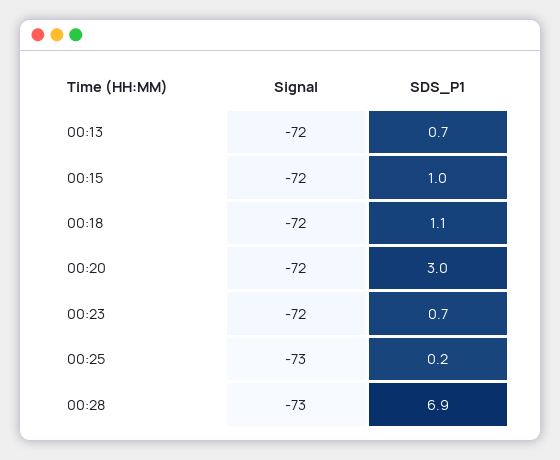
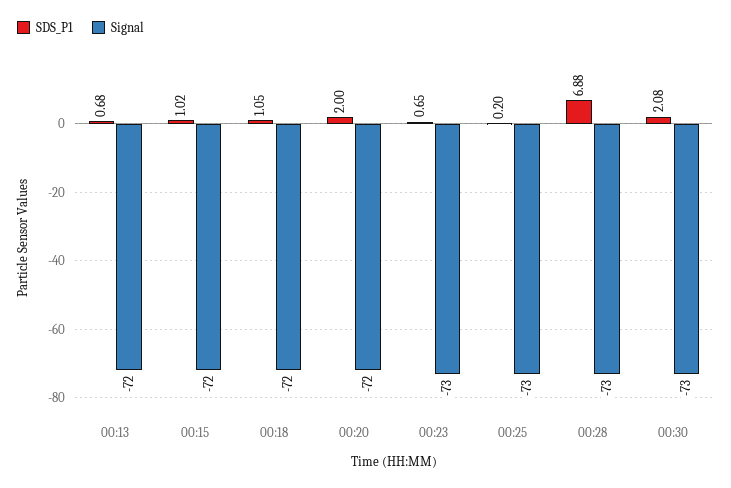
SDS_P1, 00:20: 3 -> 2
Signal, 00:23: -72 -> -73
SDS_P1, 00:30: none -> 2.08
Signal, 00:30: none -> -73

